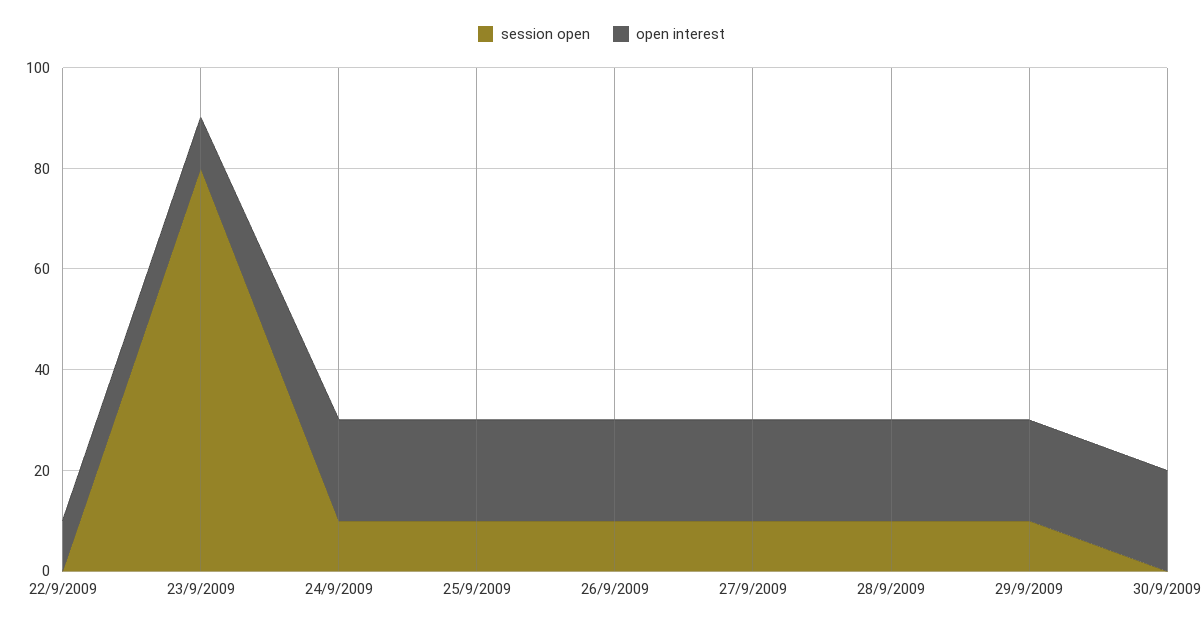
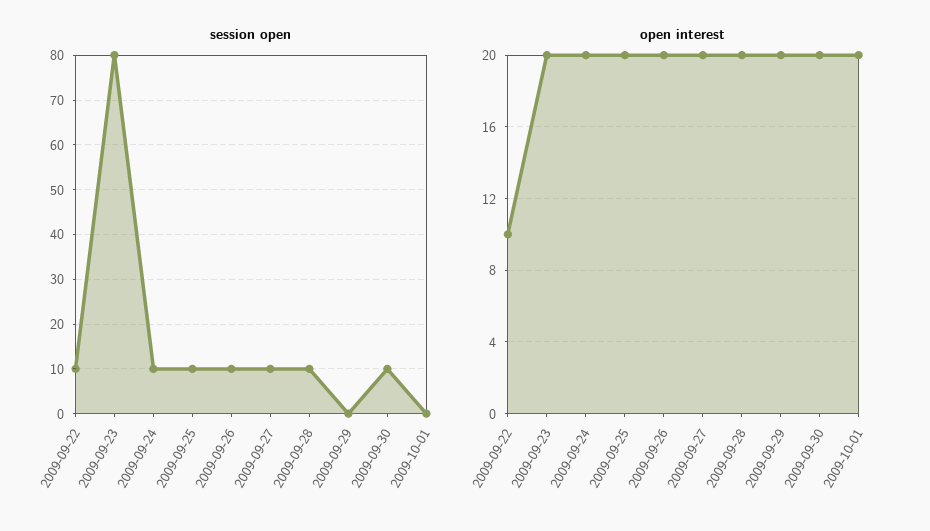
session open, 22/9/2009: 0 -> 10
open interest, 23/9/2009: 10 -> 20
session open, 29/9/2009: 10 -> 0
session open, 30/9/2009: 0 -> 10
session open, 2009-10-01: none -> 0
open interest, 2009-10-01: none -> 20

